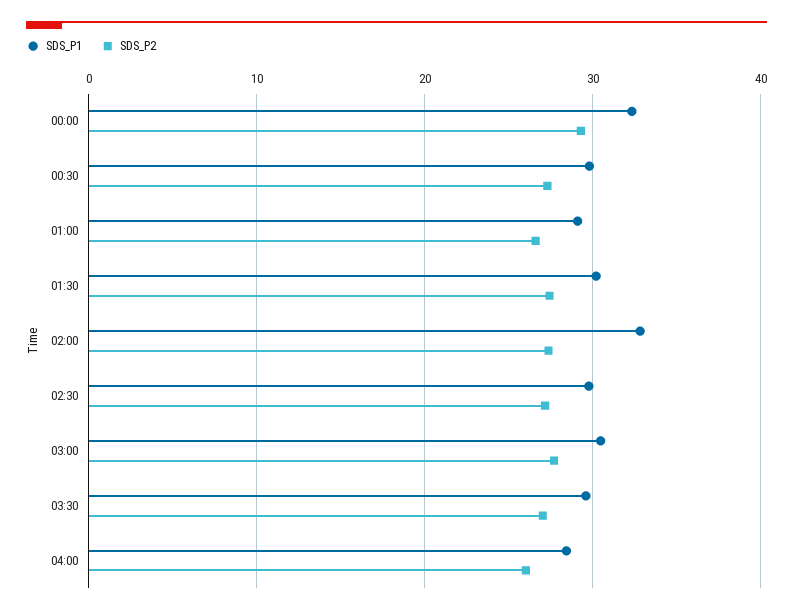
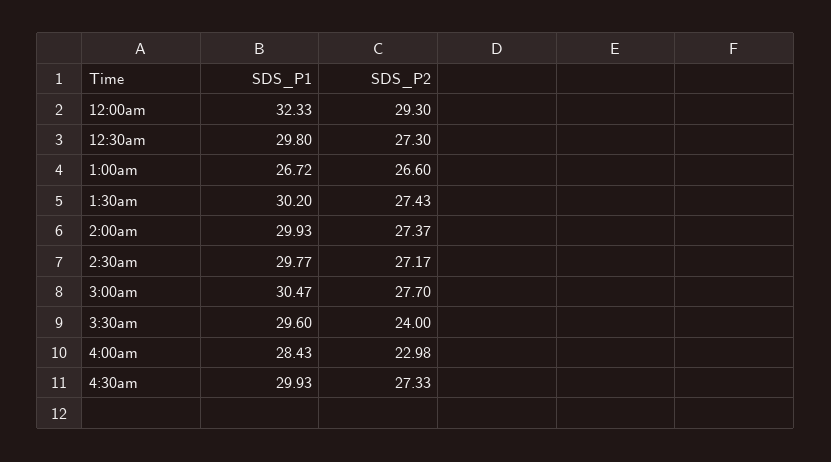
SDS_P1, 01:00: 29 -> 26.72
SDS_P1, 02:00: 33 -> 29.93
SDS_P2, 03:30: 27 -> 24
SDS_P2, 04:00: 26 -> 22.98
SDS_P1, 4:30am: none -> 29.93
SDS_P2, 4:30am: none -> 27.33

